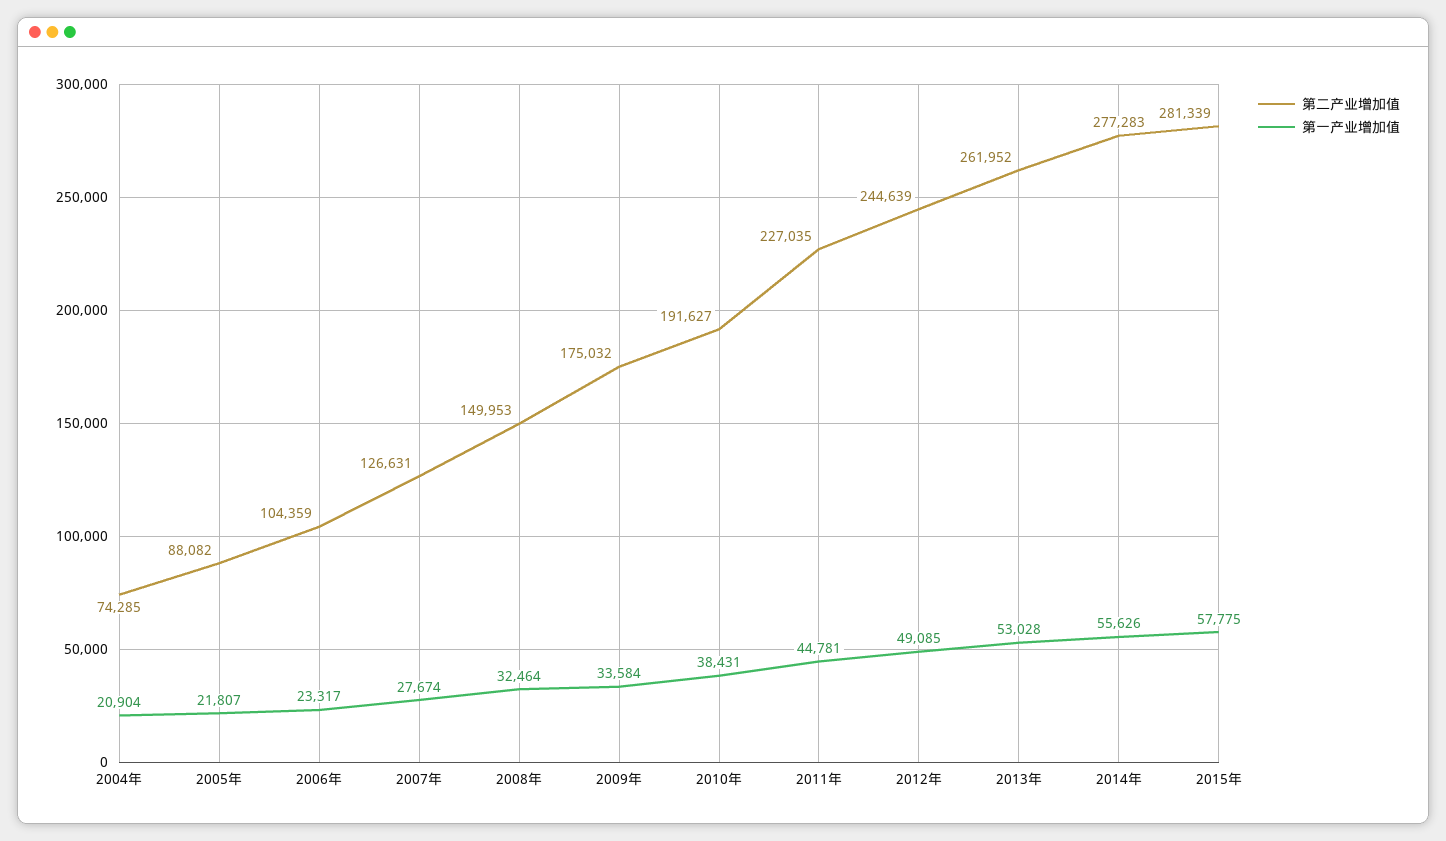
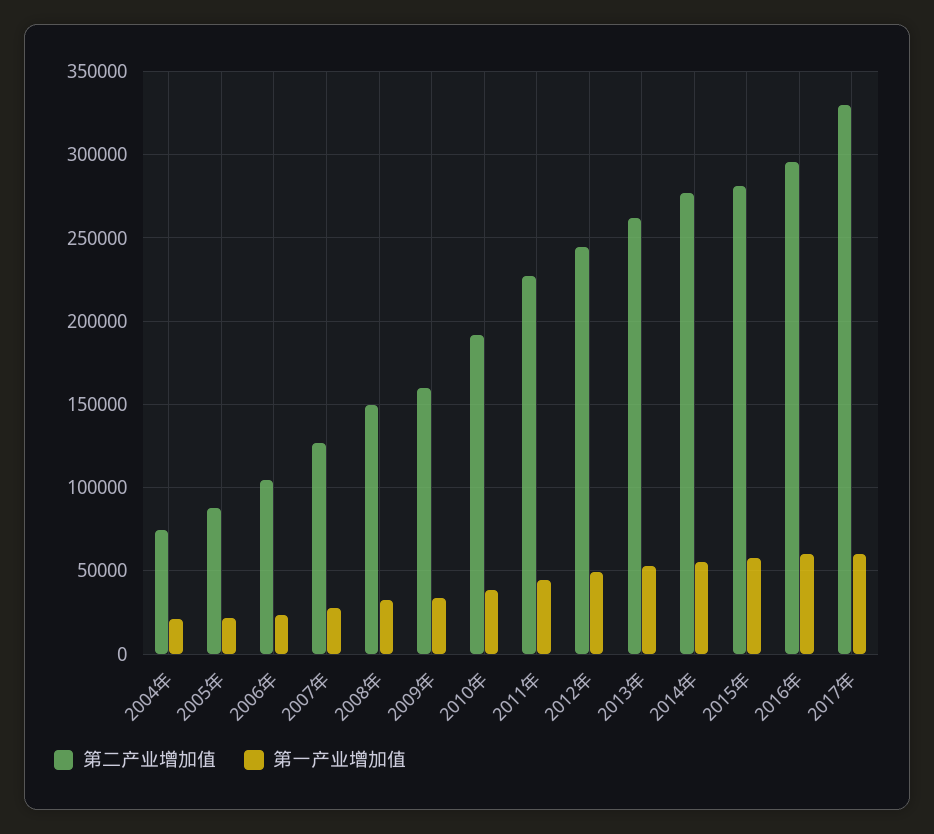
第二产业增加值, 2009年: 175032 -> 160000
第二产业增加值, 2016年: none -> 295000
第一产业增加值, 2016年: none -> 60000
第二产业增加值, 2017年: none -> 330000
第一产业增加值, 2017年: none -> 60000

